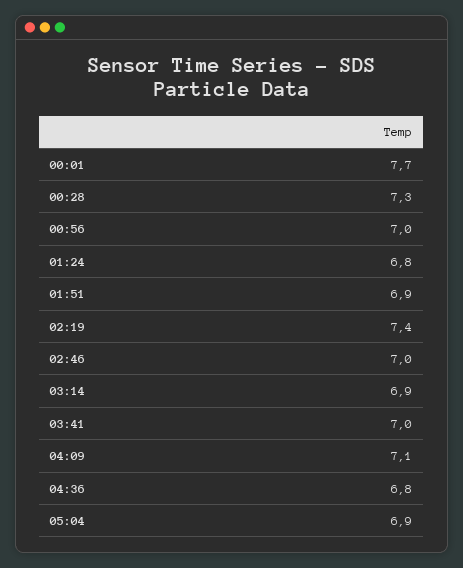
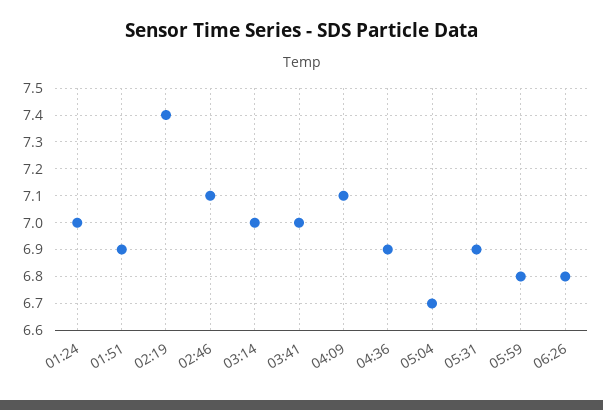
00:01: 7.7 -> none
00:28: 7.3 -> none
00:56: 7 -> none
01:24: 6.8 -> 7
02:46: 7 -> 7.1
03:14: 6.9 -> 7
04:36: 6.8 -> 6.9
05:04: 6.9 -> 6.7
05:31: none -> 6.9
05:59: none -> 6.8
06:26: none -> 6.8

